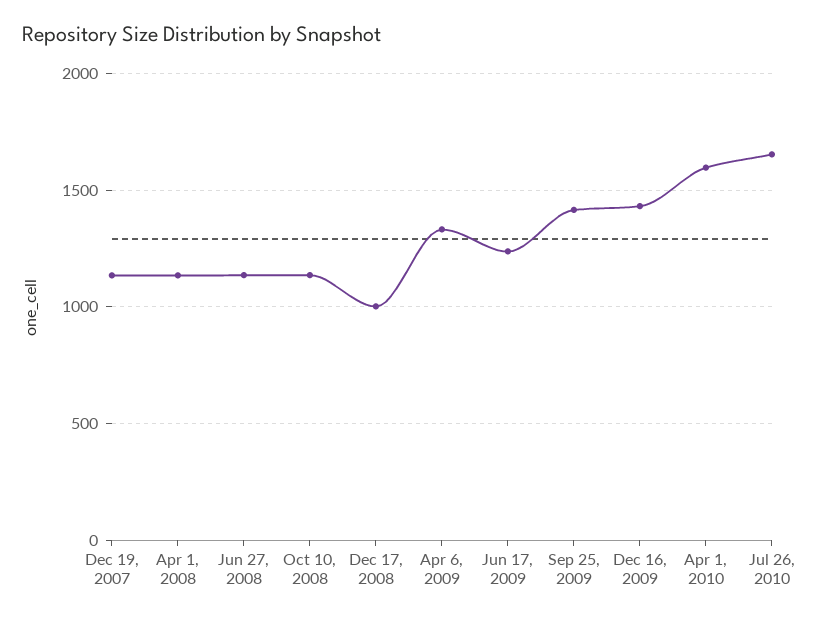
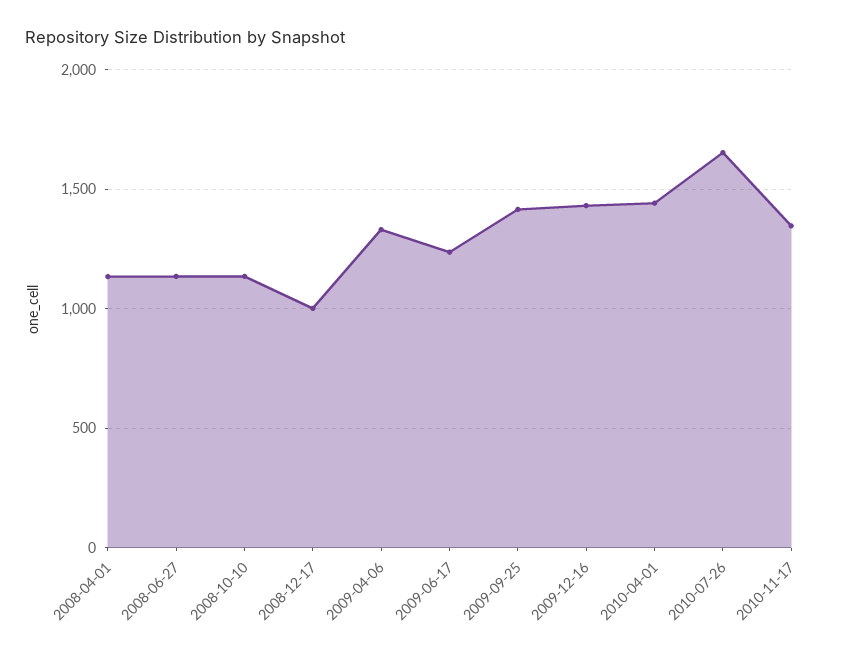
Dec 19, 2007: 1150 -> none
Apr 1, 2010: 1600 -> 1450
2010-11-17: none -> 1350

